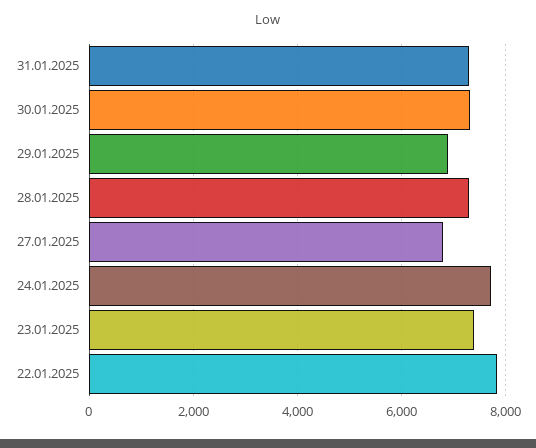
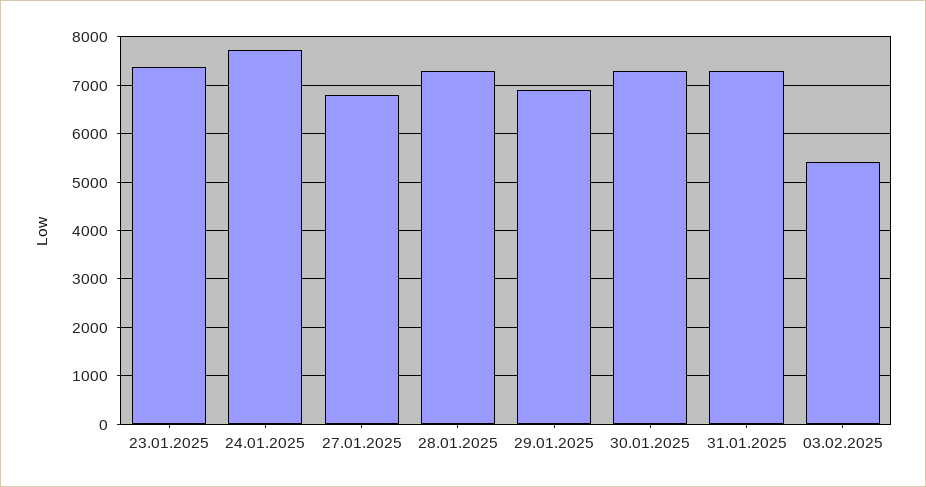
22.01.2025: 7800 -> none
03.02.2025: none -> 5400

